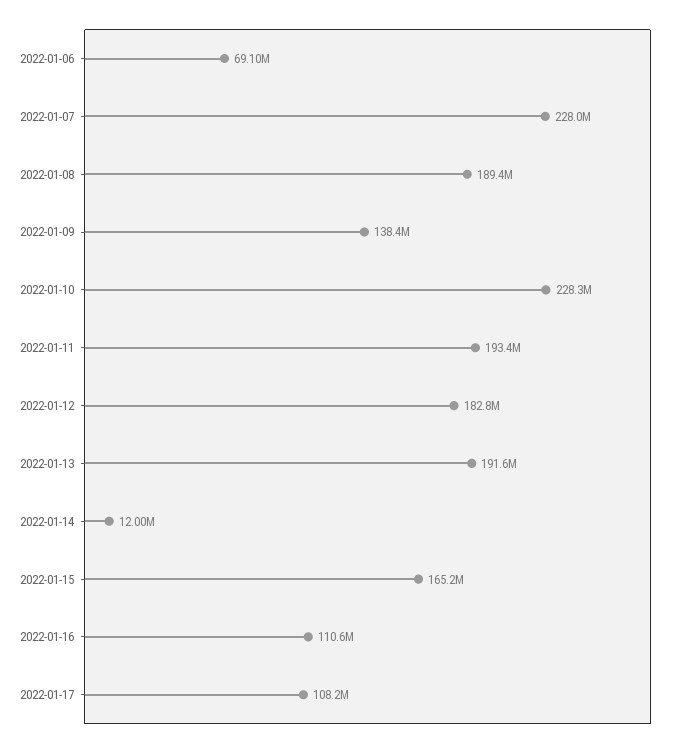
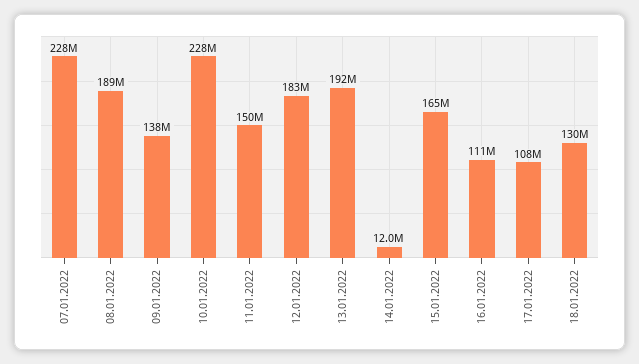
2022-01-06: 69100000 -> none
2022-01-11: 193400000 -> 150000000
18.01.2022: none -> 130000000

